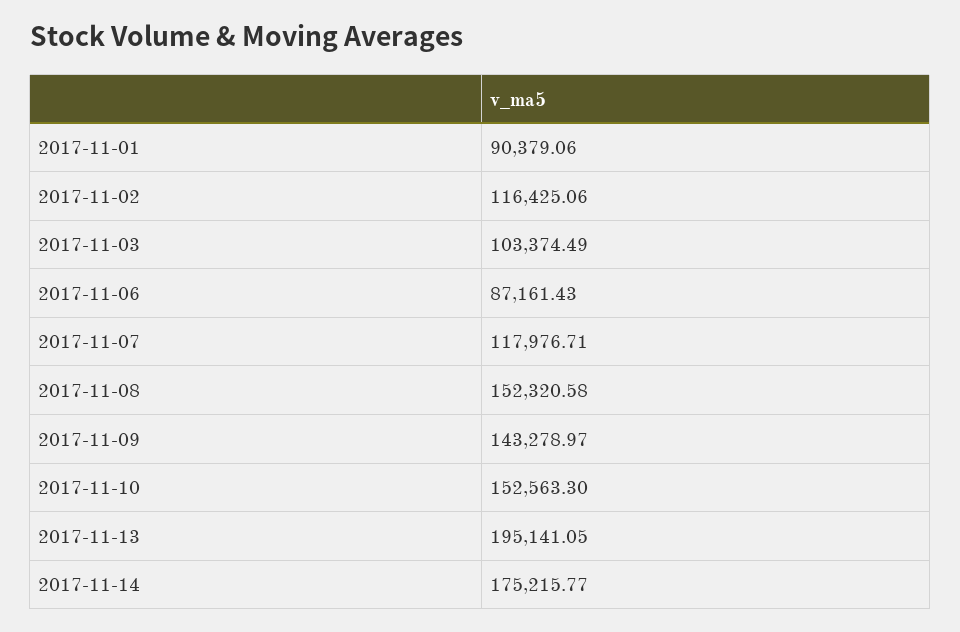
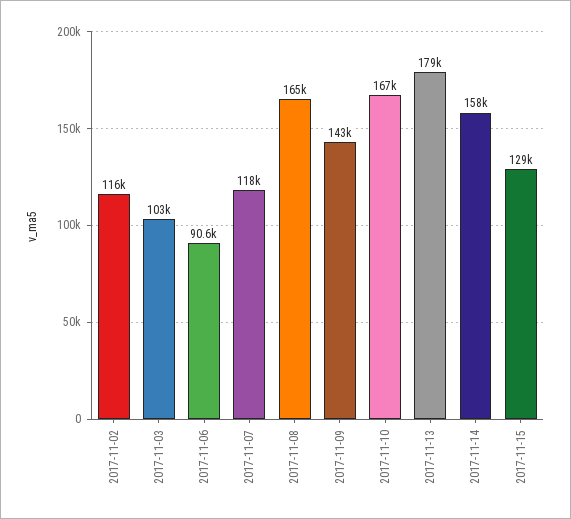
2017-11-01: 90379.06 -> none
2017-11-06: 87161.43 -> 90600
2017-11-08: 152320.58 -> 165000
2017-11-10: 152563.3 -> 167000
2017-11-13: 195141.05 -> 179000
2017-11-14: 175215.77 -> 158000
2017-11-15: none -> 129000

